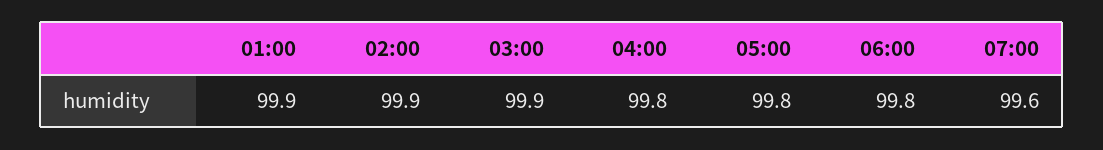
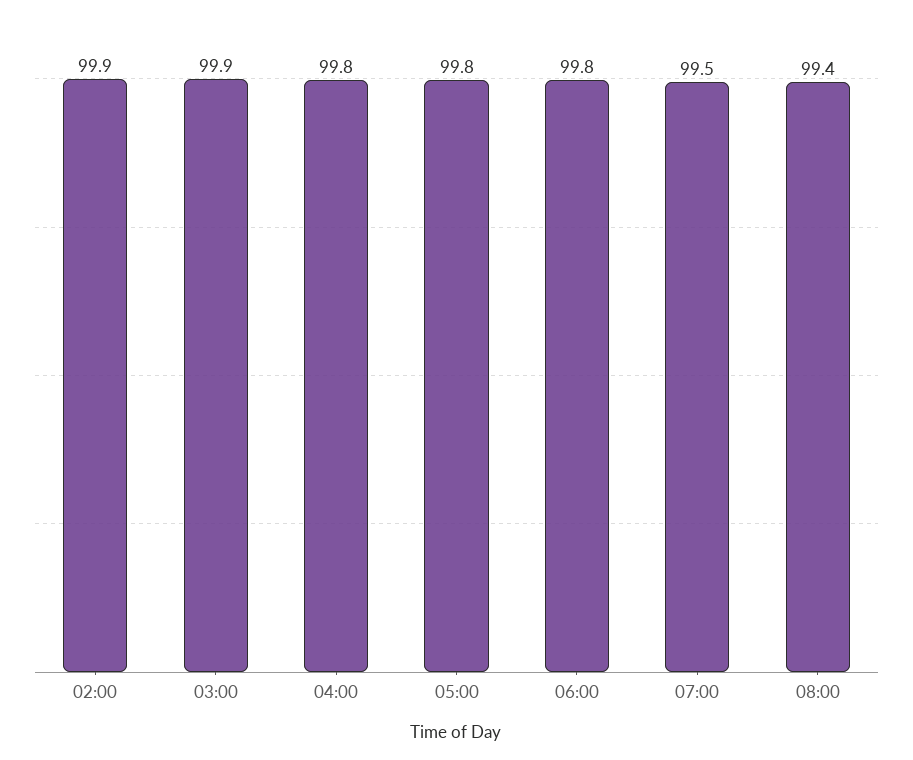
01:00: 99.9 -> none
07:00: 99.6 -> 99.5
08:00: none -> 99.4

